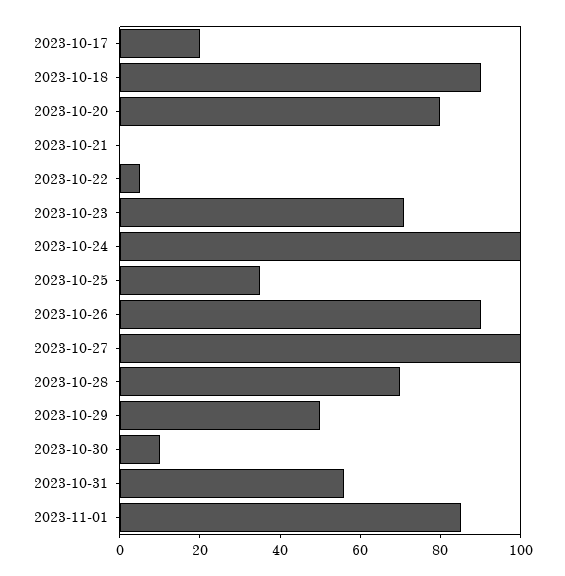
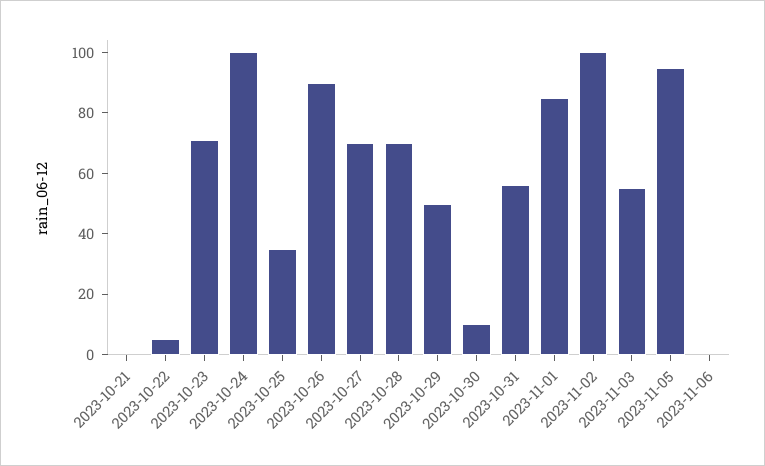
2023-10-17: 20 -> none
2023-10-18: 90 -> none
2023-10-20: 80 -> none
2023-10-27: 100 -> 70
2023-11-02: none -> 100
2023-11-03: none -> 55
2023-11-05: none -> 95
2023-11-06: none -> 0

